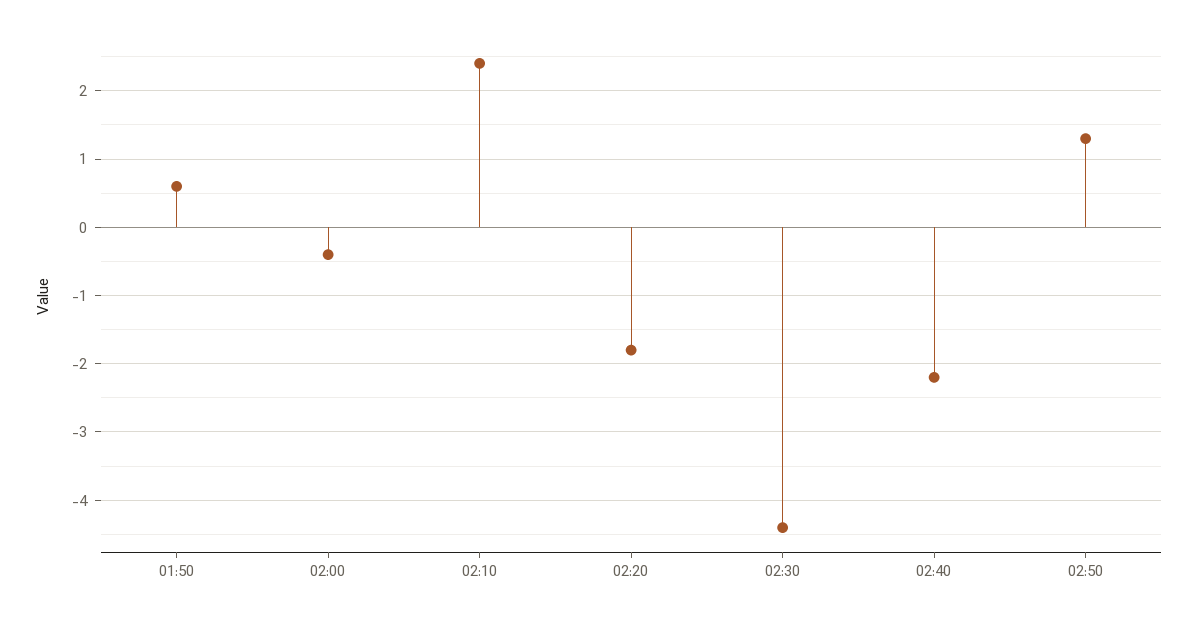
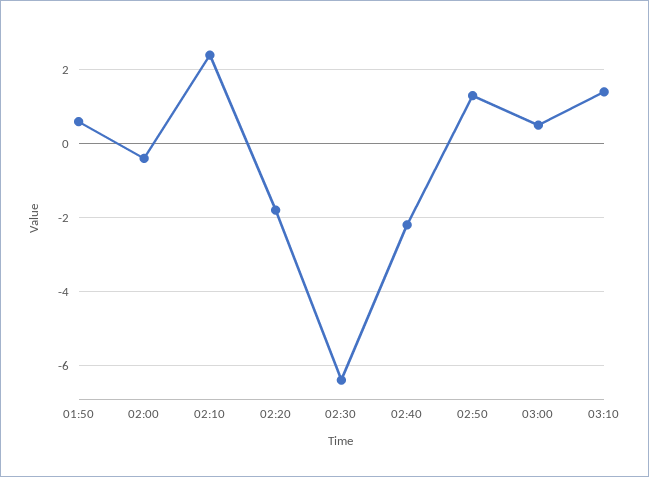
02:30: -4.4 -> -6.5
03:00: none -> 0.5
03:10: none -> 1.5

